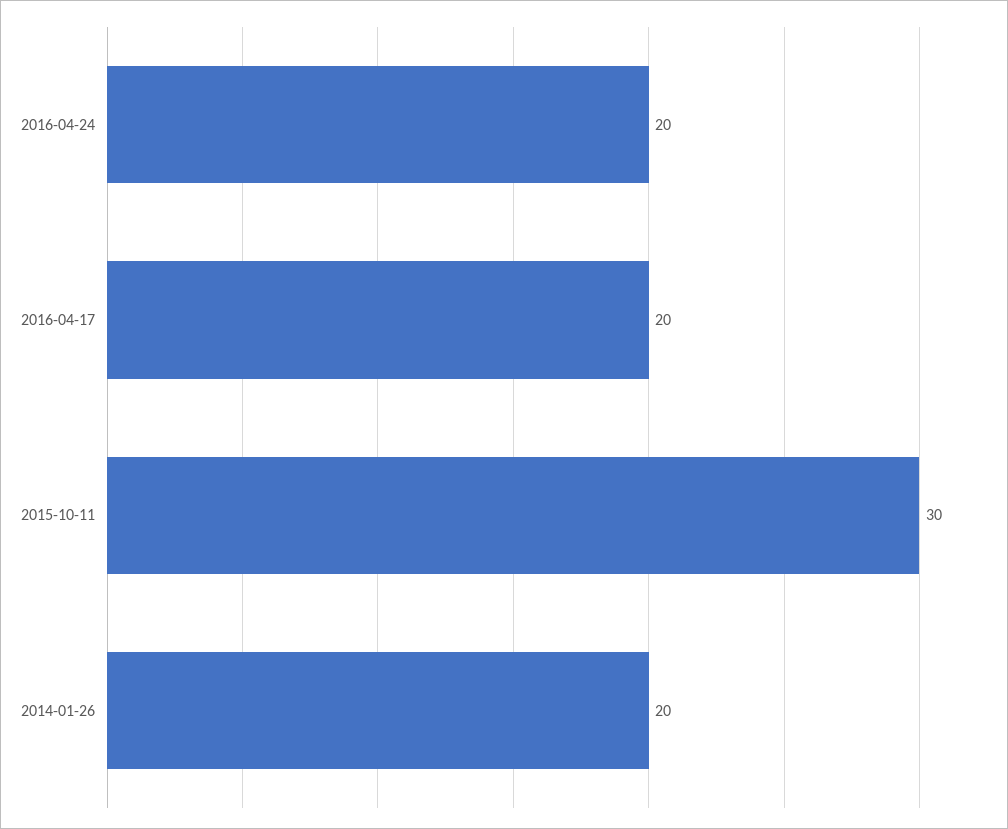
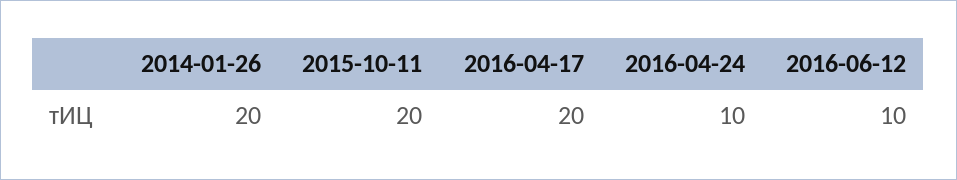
2016-04-24: 20 -> 10
2015-10-11: 30 -> 20
2016-06-12: none -> 10

